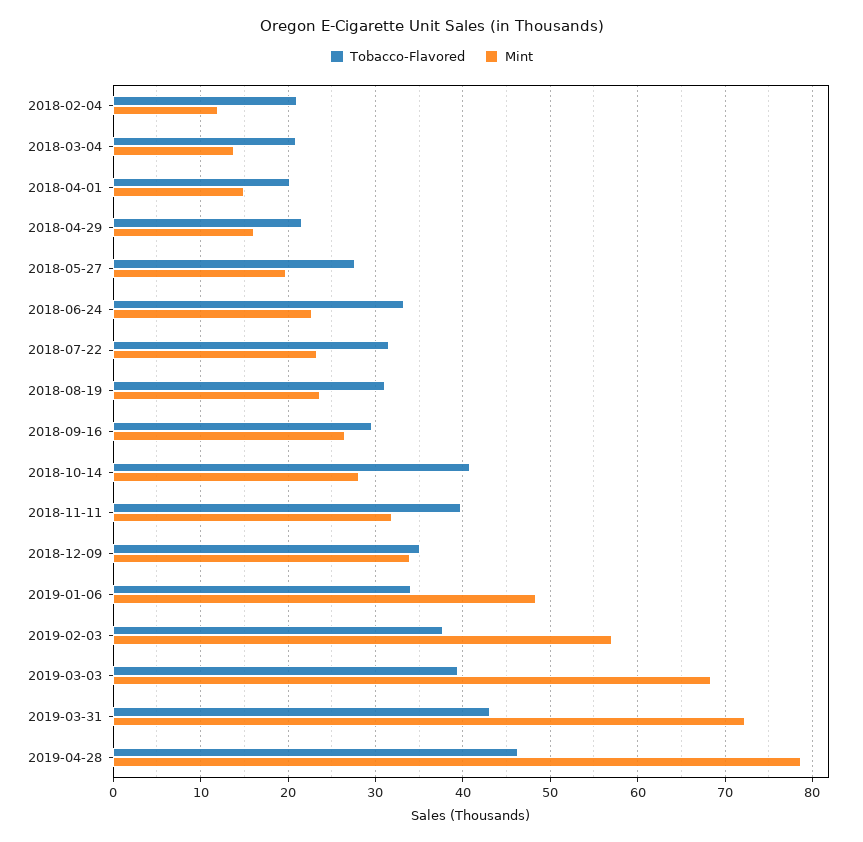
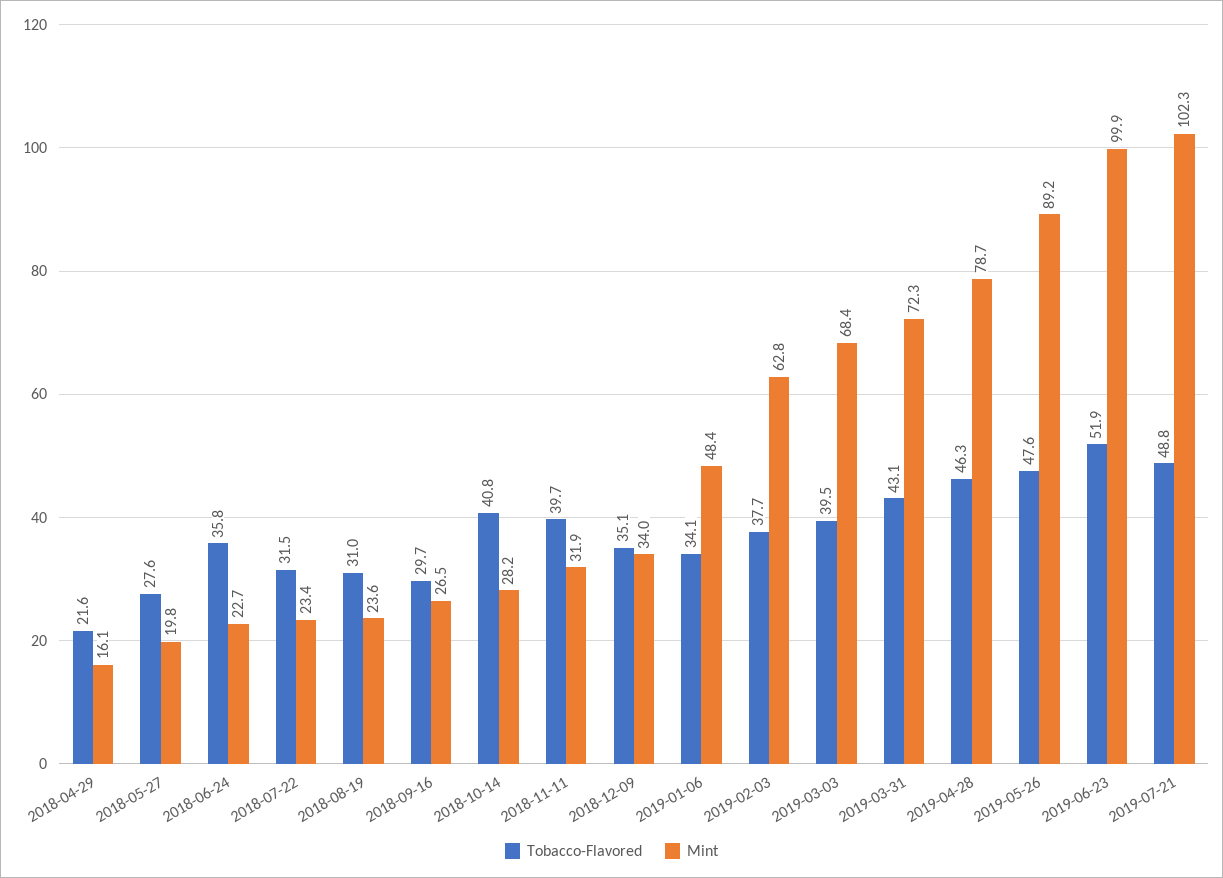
Tobacco-Flavored, 2018-02-04: 21 -> none
Mint, 2018-02-04: 12 -> none
Tobacco-Flavored, 2018-03-04: 21 -> none
Mint, 2018-03-04: 14 -> none
Tobacco-Flavored, 2018-04-01: 20 -> none
Mint, 2018-04-01: 15 -> none
Tobacco-Flavored, 2018-06-24: 33 -> 35.8
Mint, 2019-02-03: 57 -> 62.8
Tobacco-Flavored, 2019-05-26: none -> 47.6
Mint, 2019-05-26: none -> 89.2
Tobacco-Flavored, 2019-06-23: none -> 51.9
Mint, 2019-06-23: none -> 99.9
Tobacco-Flavored, 2019-07-21: none -> 48.8
Mint, 2019-07-21: none -> 102.3

